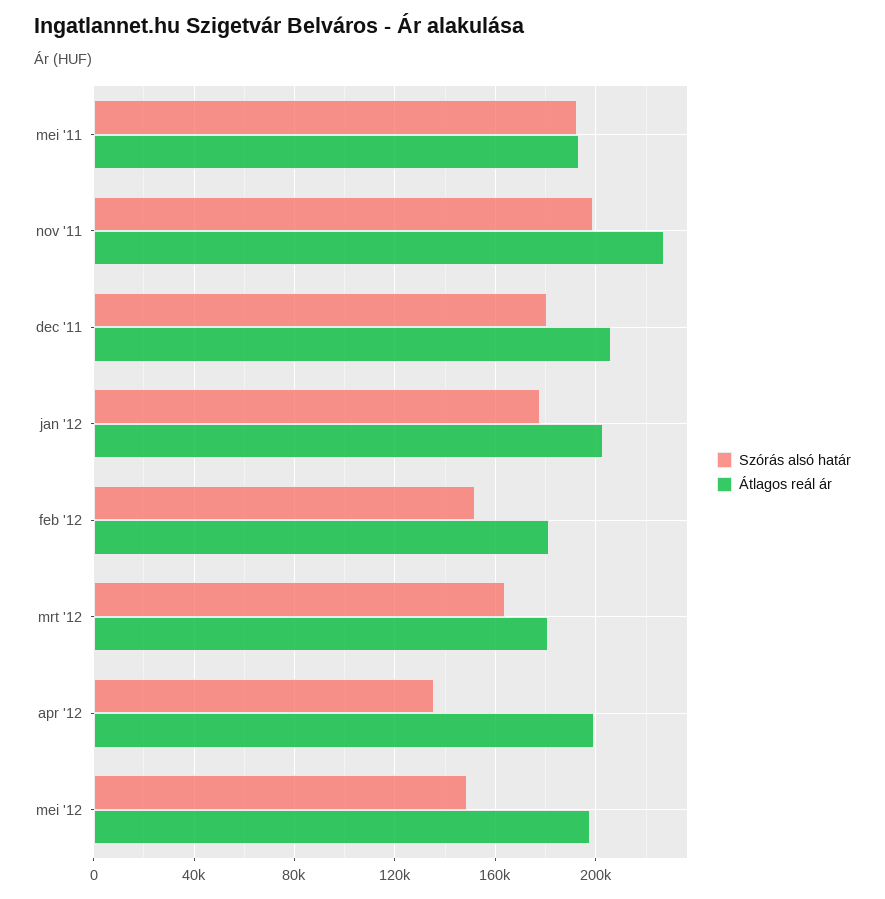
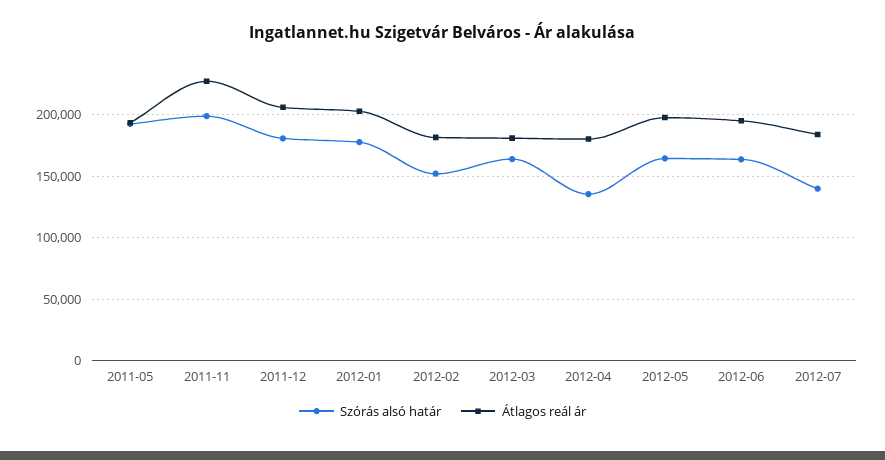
Átlagos reál ár, apr '12: 200000 -> 180000
Szórás alsó határ, mei '12: 150000 -> 165000
Szórás alsó határ, 2012-06: none -> 165000
Átlagos reál ár, 2012-06: none -> 195000
Szórás alsó határ, 2012-07: none -> 140000
Átlagos reál ár, 2012-07: none -> 185000

